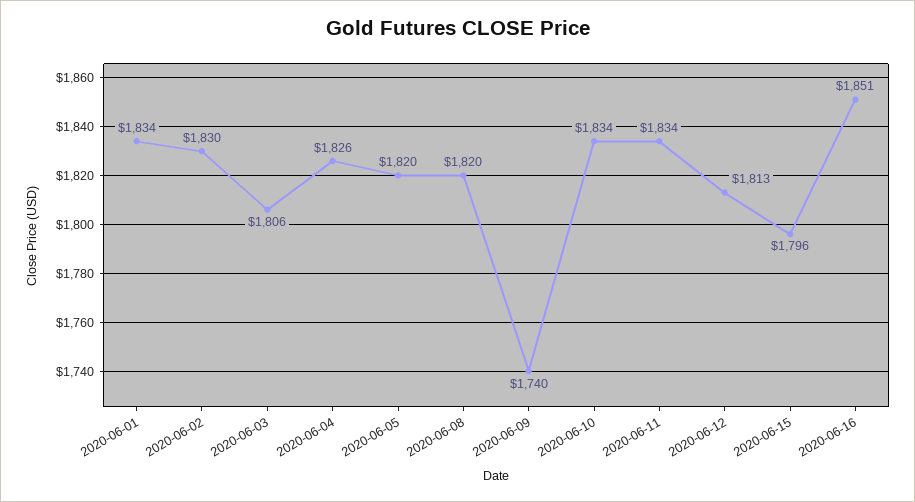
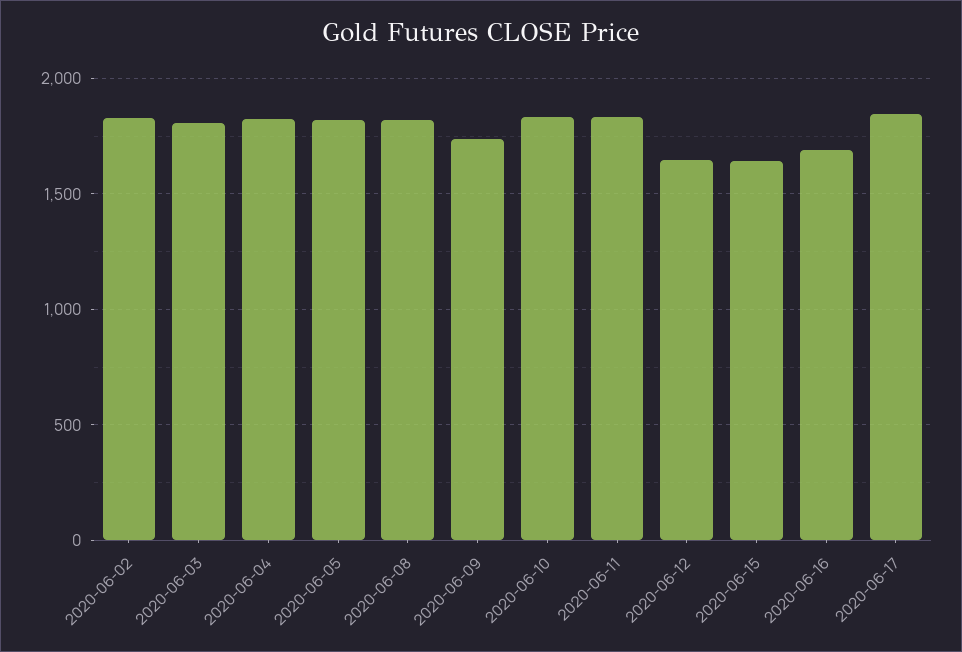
2020-06-01: 1834 -> none
2020-06-12: 1813 -> 1650
2020-06-15: 1796 -> 1650
2020-06-16: 1851 -> 1700
2020-06-17: none -> 1850

